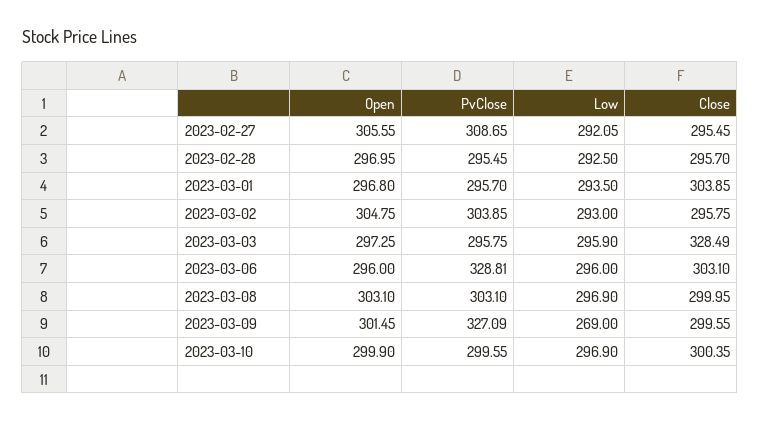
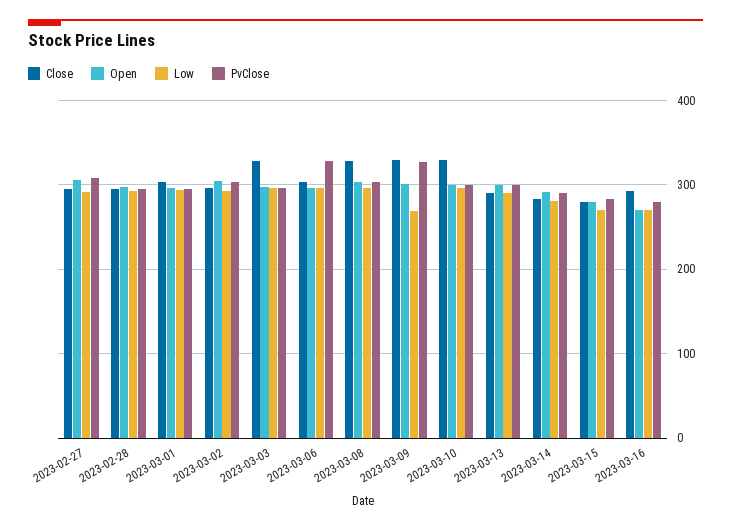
Close, 2023-03-08: 299.95 -> 330
Close, 2023-03-09: 299.55 -> 330
Close, 2023-03-10: 300.35 -> 330
Close, 2023-03-13: none -> 290
Open, 2023-03-13: none -> 300
Low, 2023-03-13: none -> 290
PvClose, 2023-03-13: none -> 300
Close, 2023-03-14: none -> 280
Open, 2023-03-14: none -> 290
Low, 2023-03-14: none -> 280
PvClose, 2023-03-14: none -> 290
Close, 2023-03-15: none -> 280
Open, 2023-03-15: none -> 280
Low, 2023-03-15: none -> 270
PvClose, 2023-03-15: none -> 280
Close, 2023-03-16: none -> 290
Open, 2023-03-16: none -> 270
Low, 2023-03-16: none -> 270
PvClose, 2023-03-16: none -> 280

